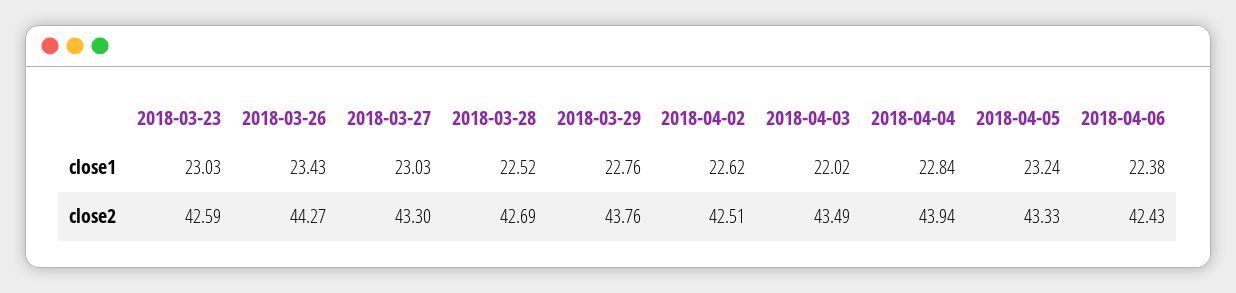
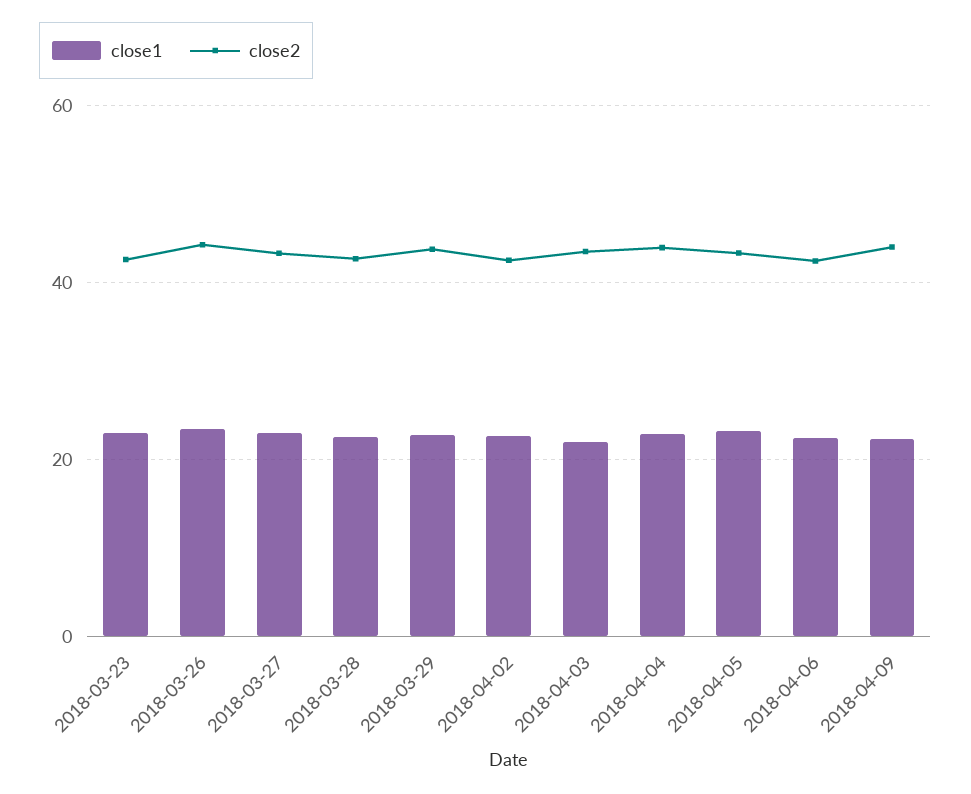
close1, 2018-04-09: none -> 22
close2, 2018-04-09: none -> 44

